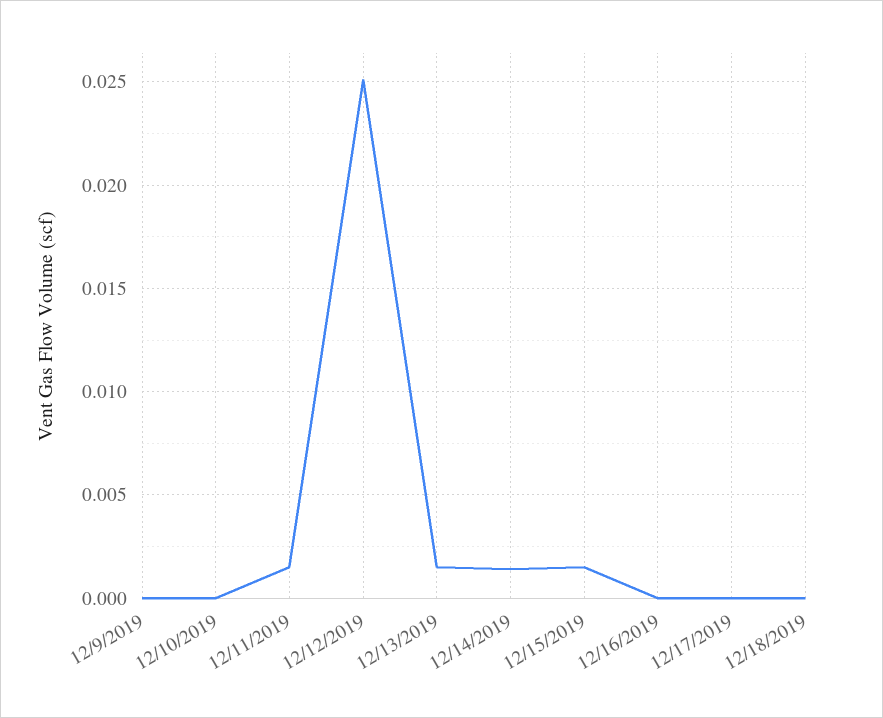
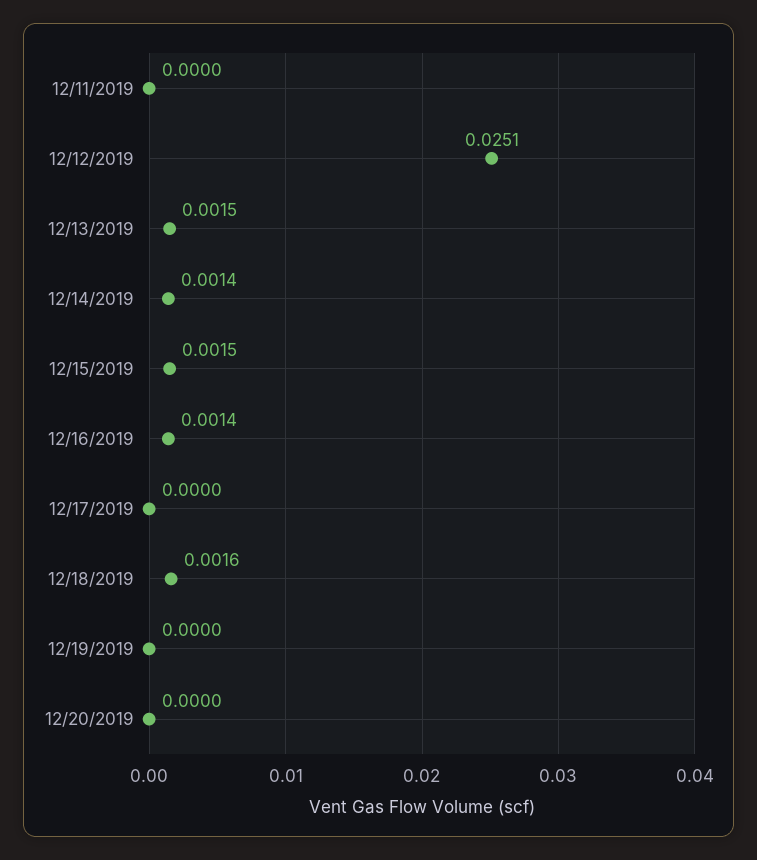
12/9/2019: 0 -> none
12/10/2019: 0 -> none
12/11/2019: 0.0015 -> 0
12/16/2019: 0 -> 0.0014
12/18/2019: 0 -> 0.0016
12/19/2019: none -> 0
12/20/2019: none -> 0

